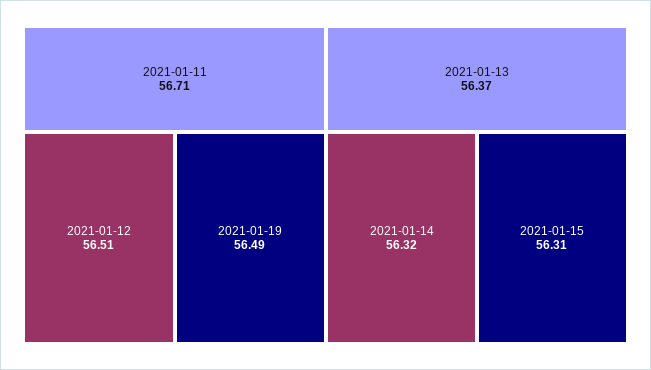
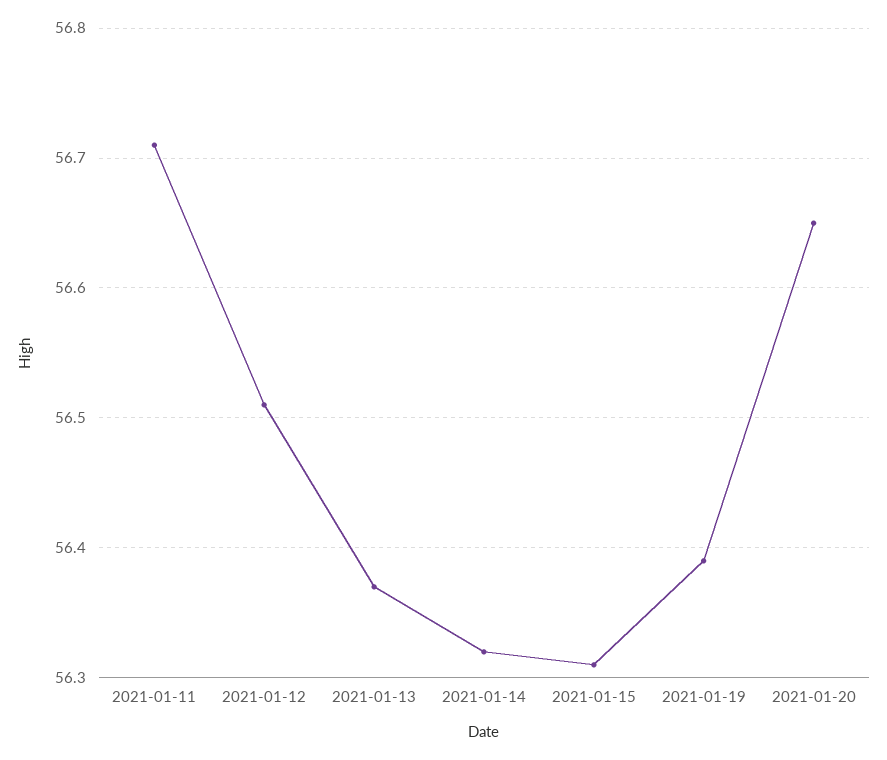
2021-01-19: 56.49 -> 56.39
2021-01-20: none -> 56.65

